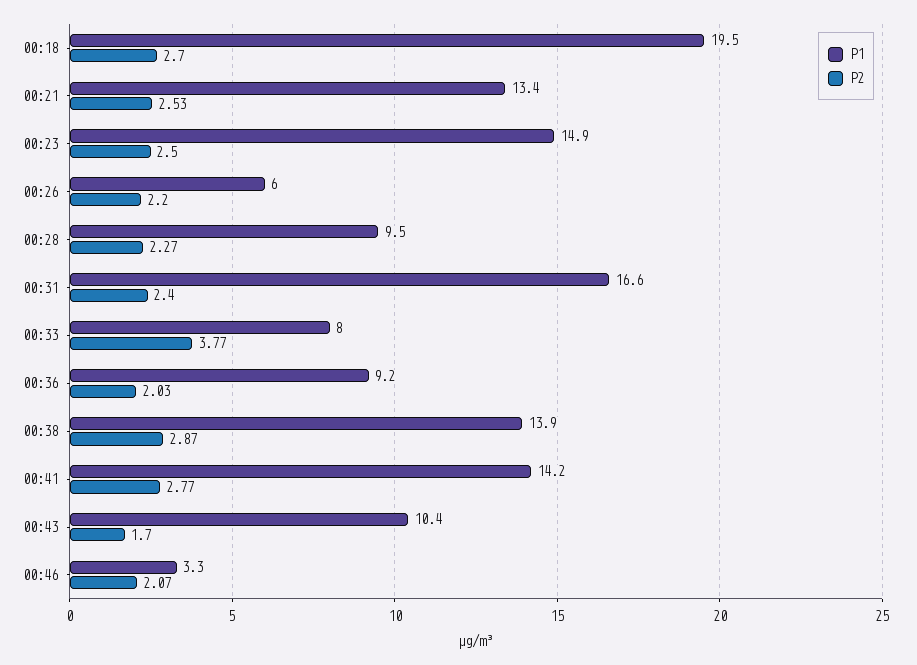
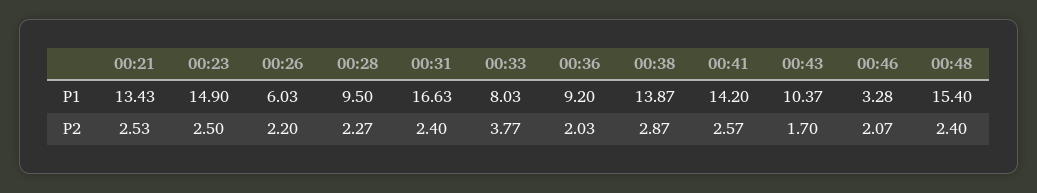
P1, 00:18: 19.5 -> none
P2, 00:18: 2.7 -> none
P2, 00:41: 2.77 -> 2.57
P1, 00:48: none -> 15.4
P2, 00:48: none -> 2.4

